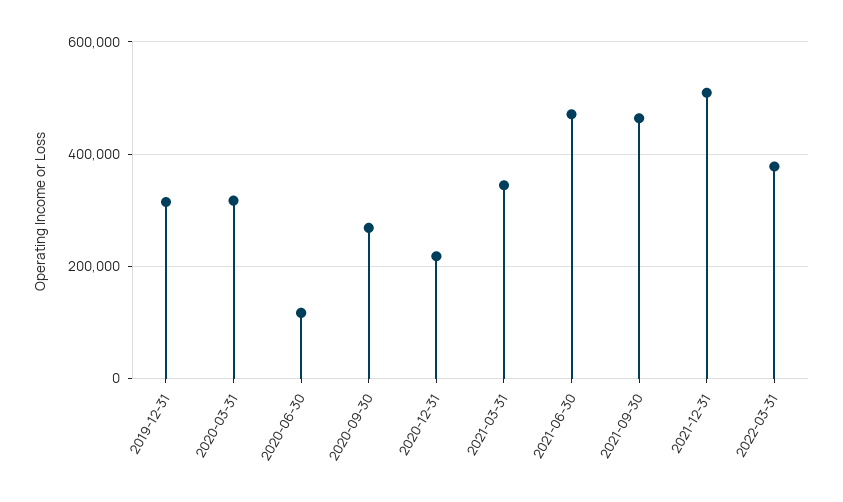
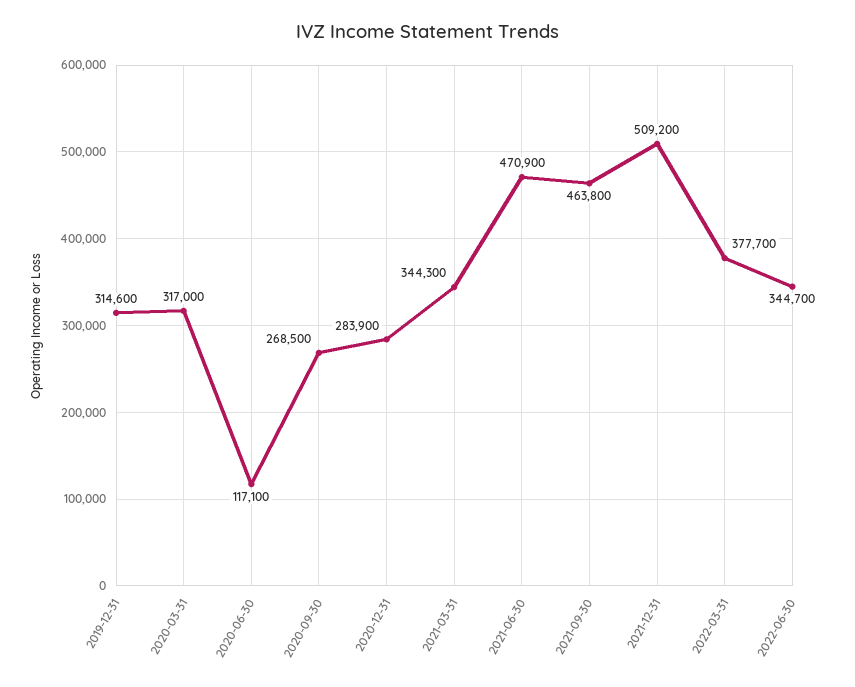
2020-12-31: 220000 -> 283900
2022-06-30: none -> 344700

